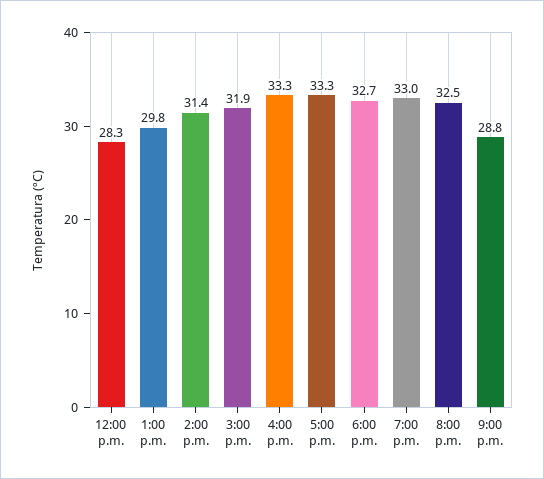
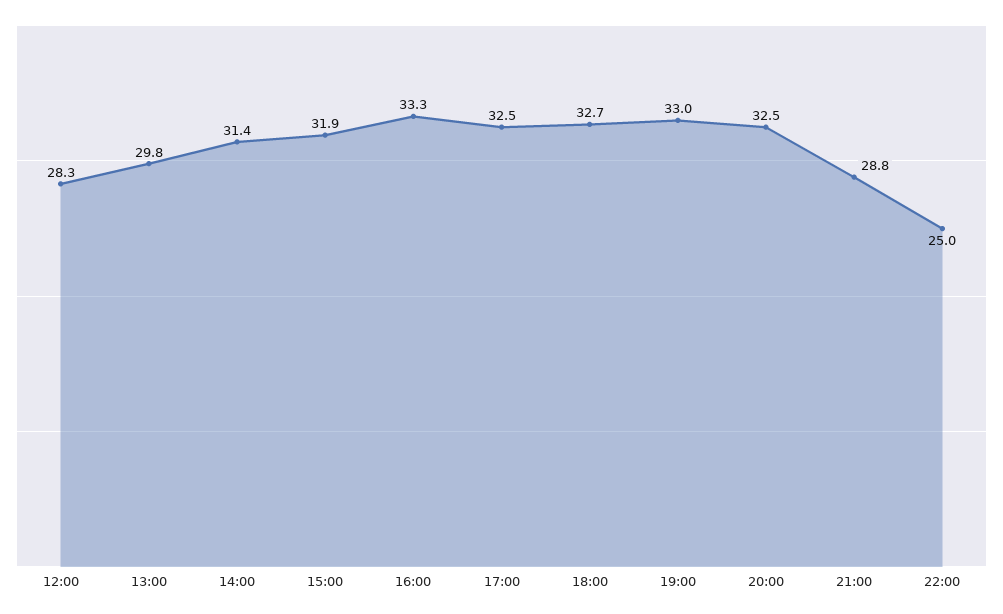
5:00 p.m.: 33.3 -> 32.5
22:00: none -> 25

